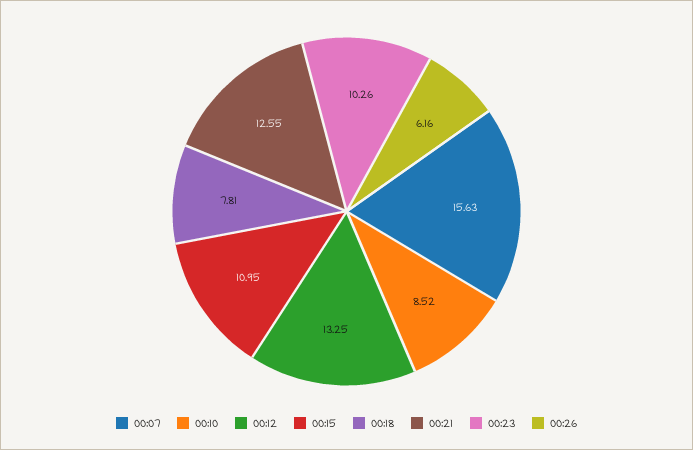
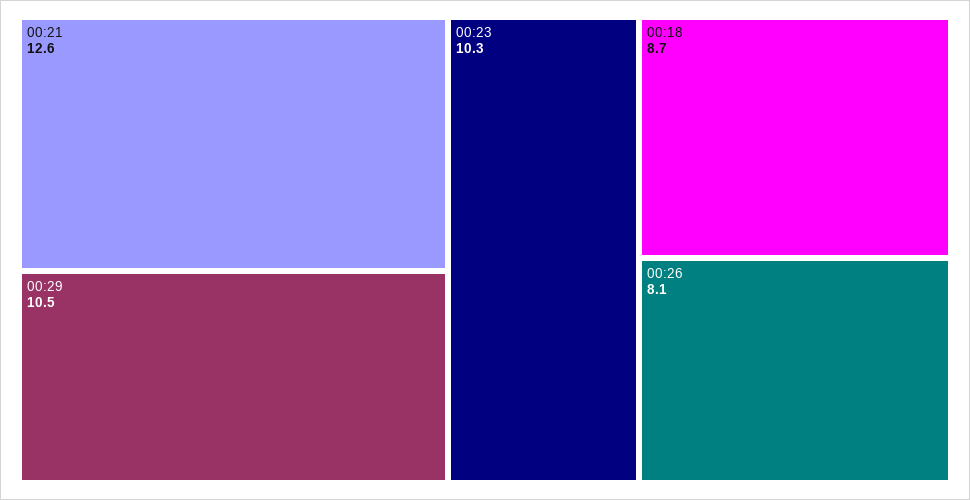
00:07: 15.63 -> none
00:10: 8.52 -> none
00:12: 13.25 -> none
00:15: 10.95 -> none
00:18: 7.81 -> 8.7
00:26: 6.16 -> 8.1
00:29: none -> 10.5

